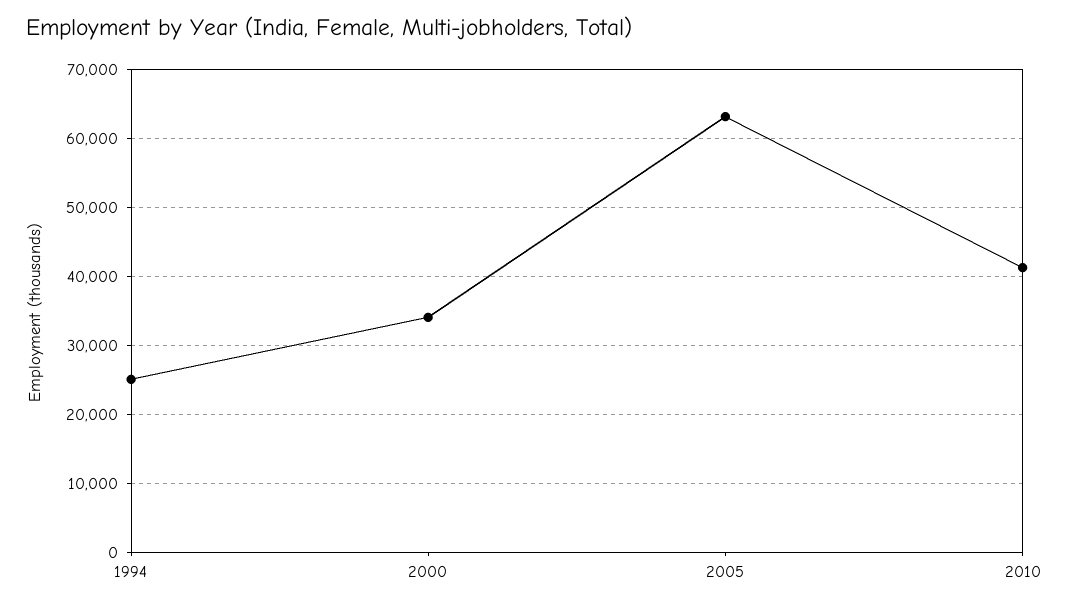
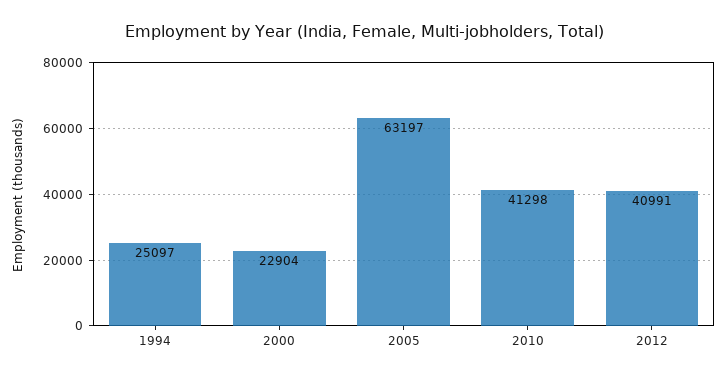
2000: 34000 -> 22904
2012: none -> 40991

